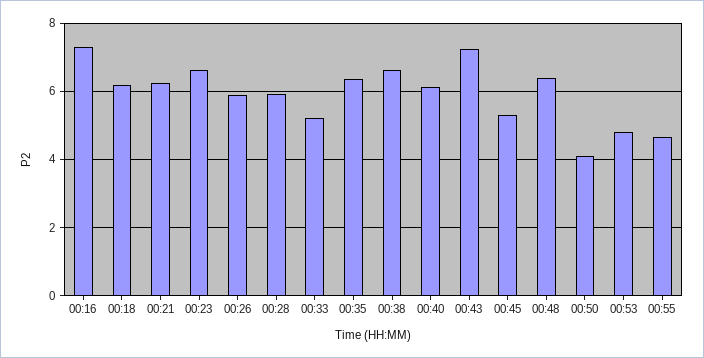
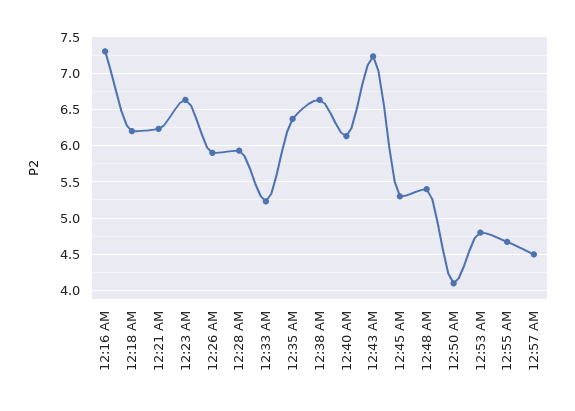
00:48: 6.4 -> 5.4
12:57 AM: none -> 4.5

